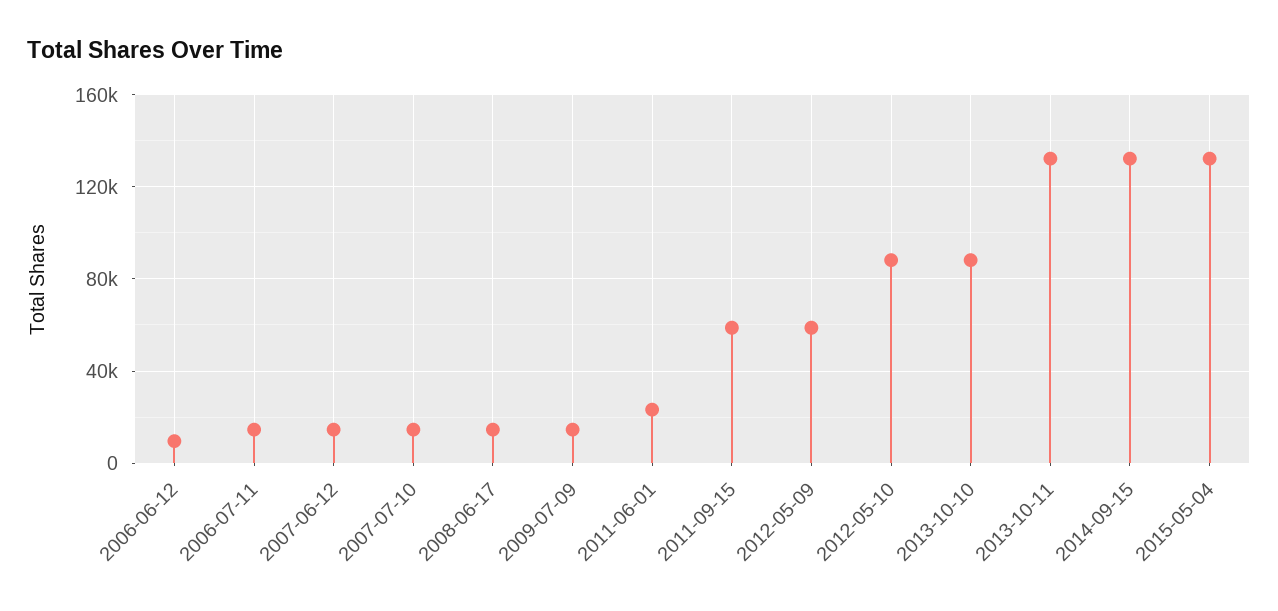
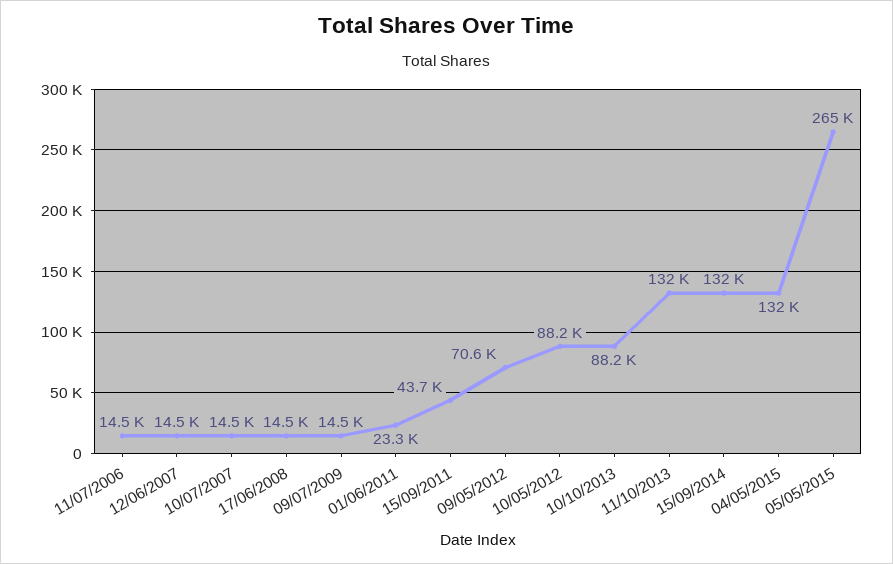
2006-06-12: 10000 -> none
2011-09-15: 60000 -> 43700
2012-05-09: 60000 -> 70600
05/05/2015: none -> 265000

